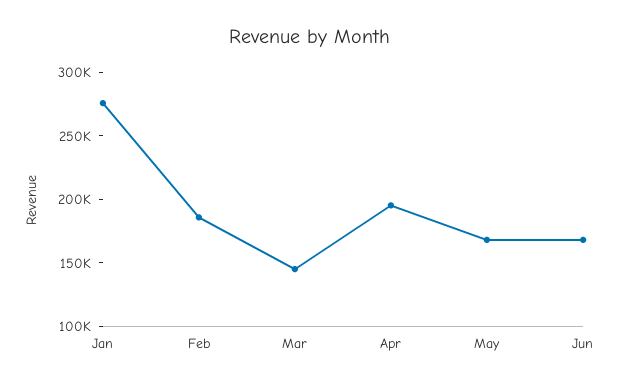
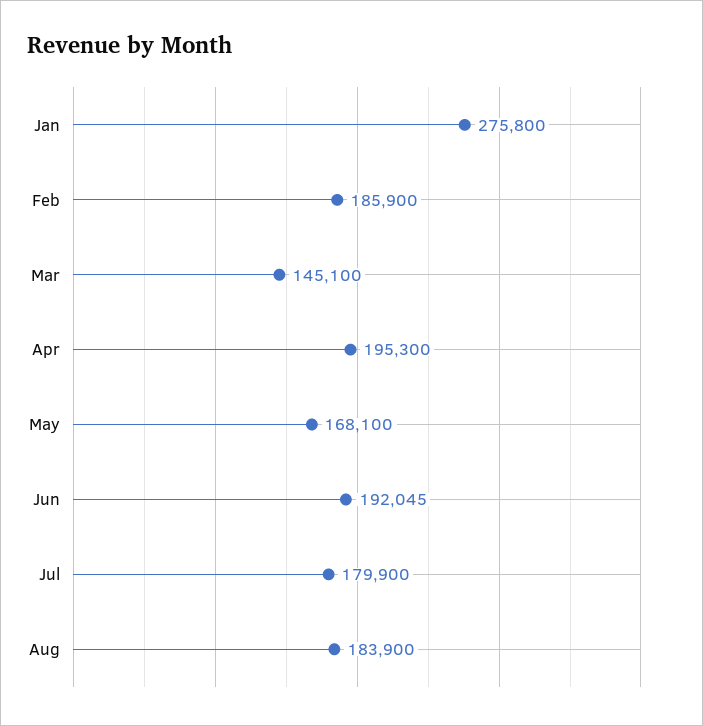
Jun: 170000 -> 192045
Jul: none -> 179900
Aug: none -> 183900

